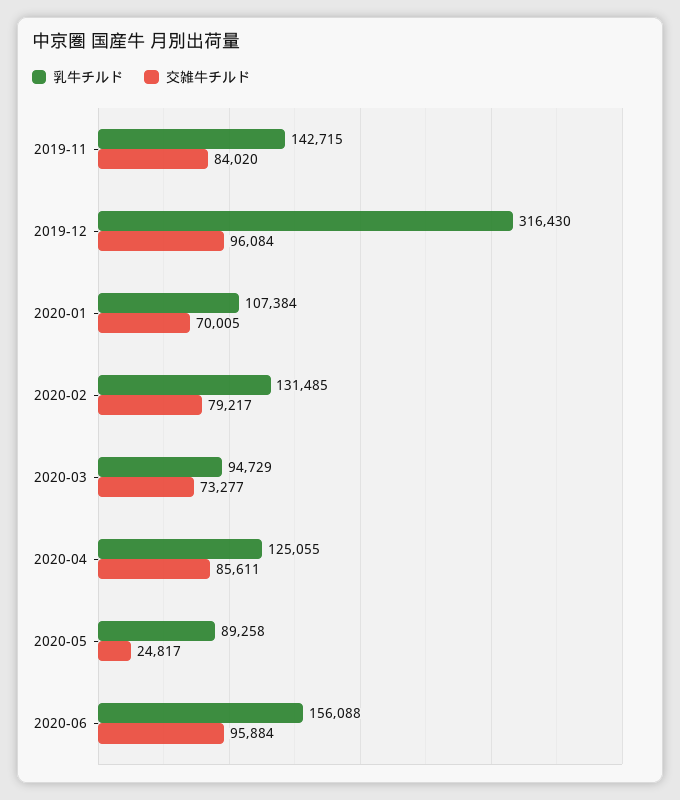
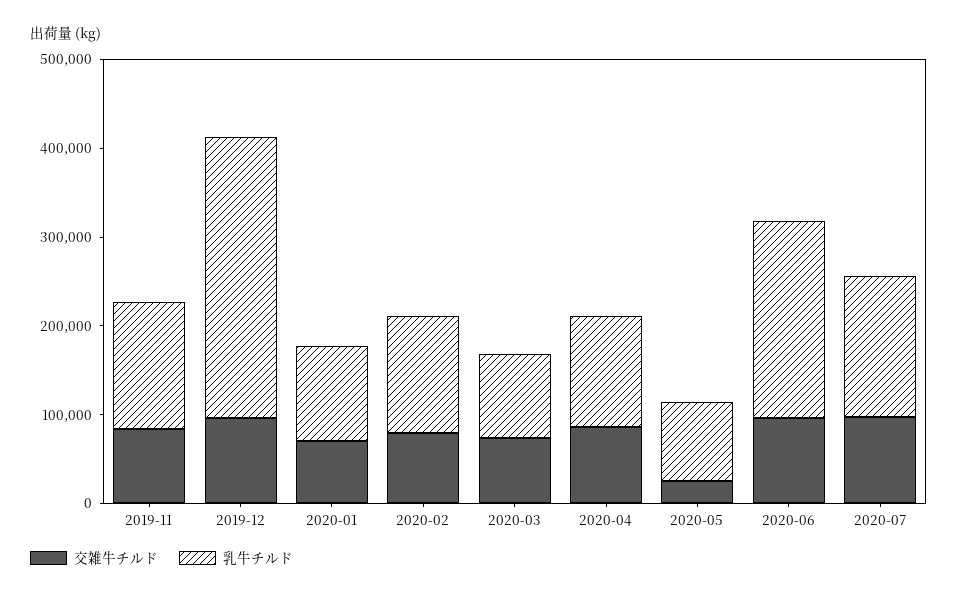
乳牛チルド, 2020-06: 156088 -> 220000
交雑牛チルド, 2020-07: none -> 100000
乳牛チルド, 2020-07: none -> 160000

